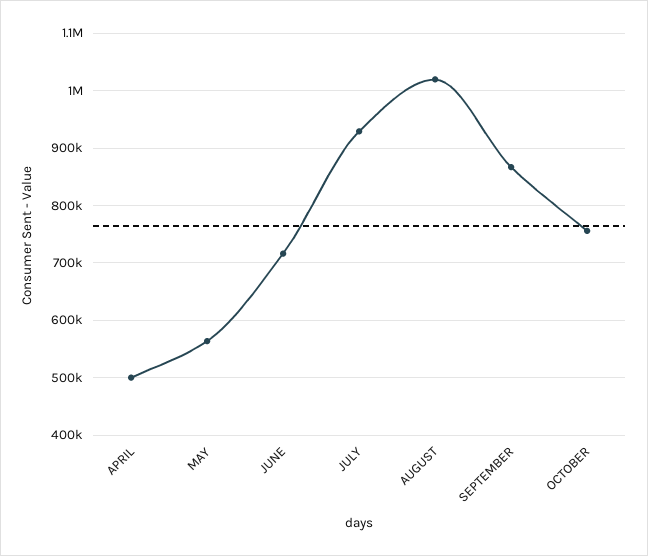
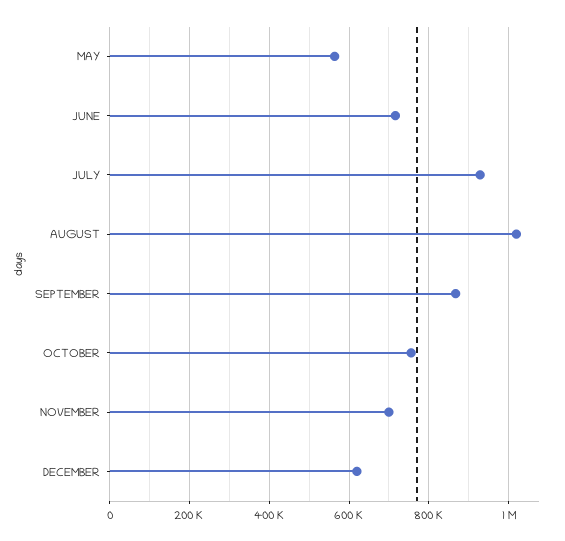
APRIL: 500000 -> none
NOVEMBER: none -> 700000
DECEMBER: none -> 620000

